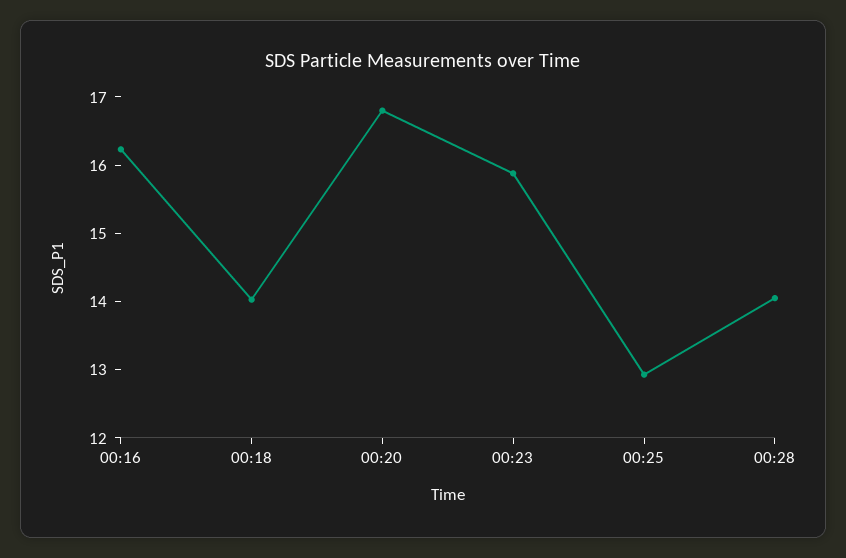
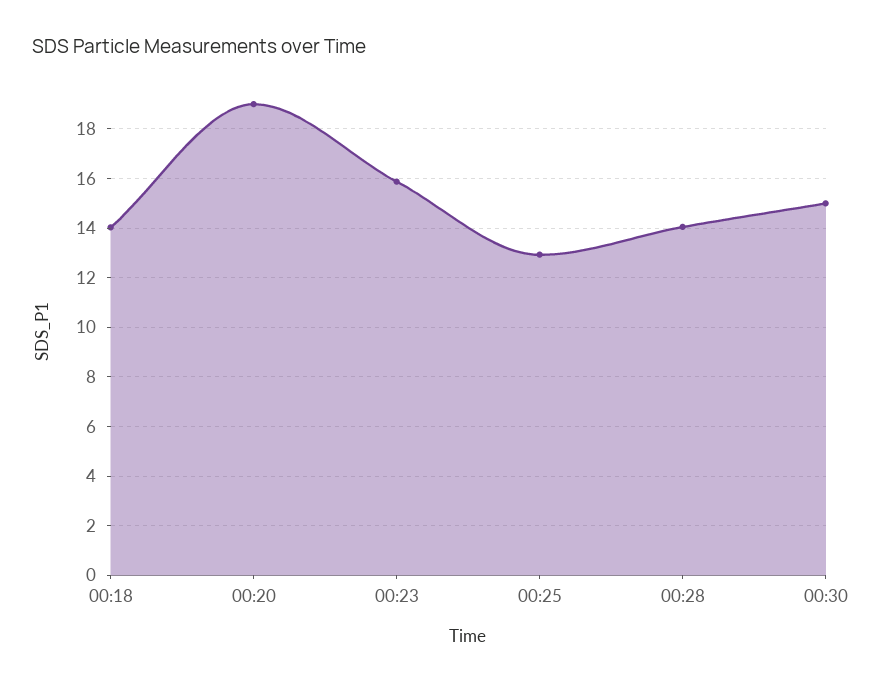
00:16: 16.2 -> none
00:20: 16.8 -> 19
00:30: none -> 15

